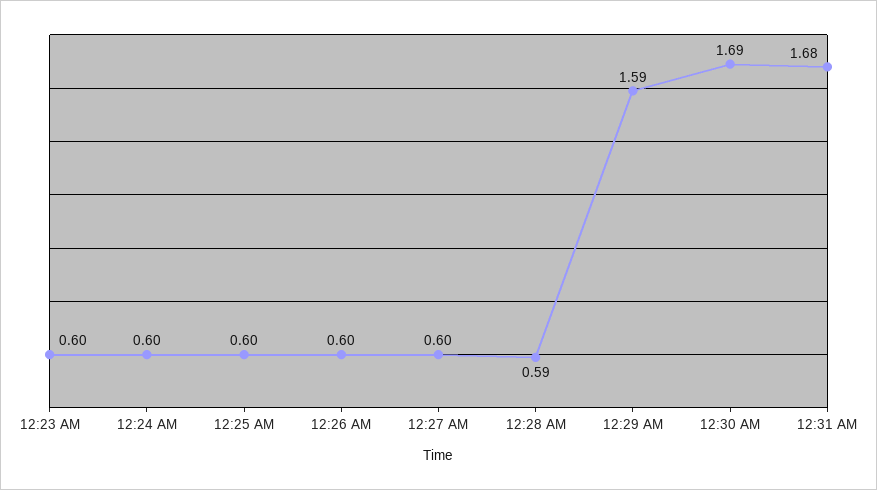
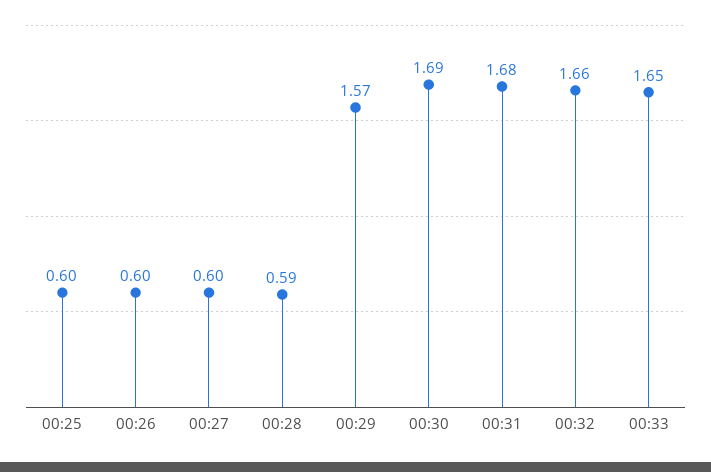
12:23 AM: 0.6 -> none
12:24 AM: 0.6 -> none
12:29 AM: 1.59 -> 1.57
00:32: none -> 1.66
00:33: none -> 1.65

